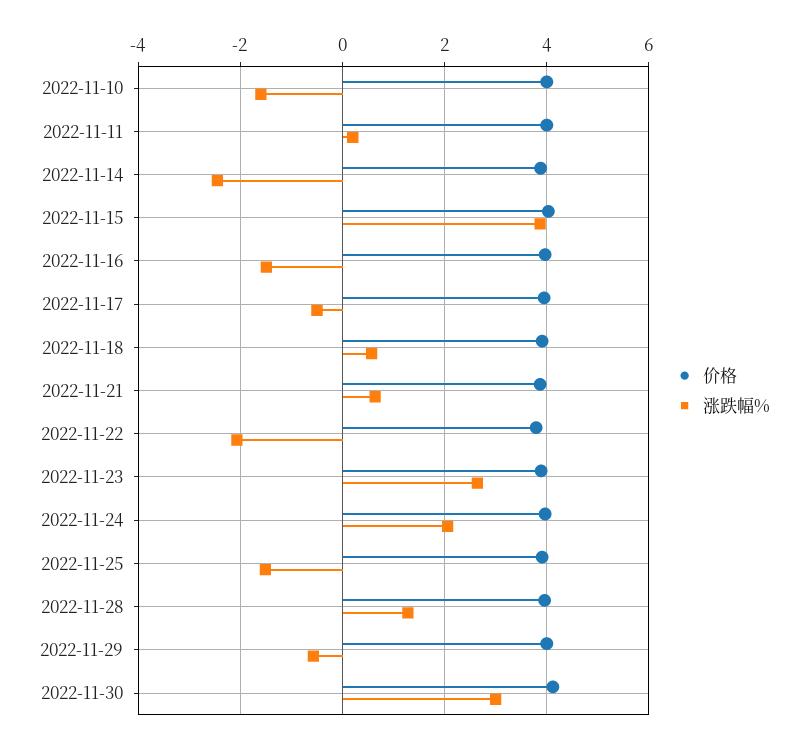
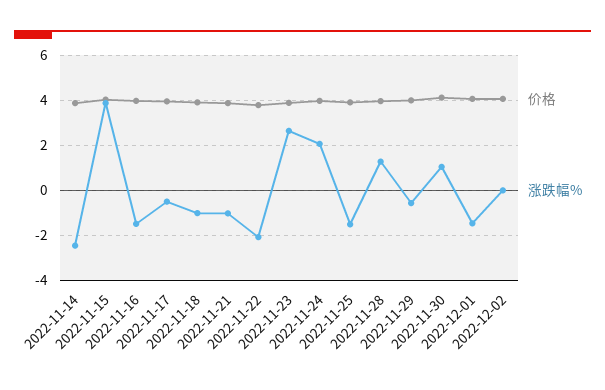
价格, 2022-11-10: 4 -> none
涨跌幅%, 2022-11-10: -1.6 -> none
价格, 2022-11-11: 4 -> none
涨跌幅%, 2022-11-11: 0.2 -> none
涨跌幅%, 2022-11-18: 0.6 -> -1
涨跌幅%, 2022-11-21: 0.6 -> -1
涨跌幅%, 2022-11-30: 3 -> 1
价格, 2022-12-01: none -> 4
涨跌幅%, 2022-12-01: none -> -1.5
价格, 2022-12-02: none -> 4
涨跌幅%, 2022-12-02: none -> 0

